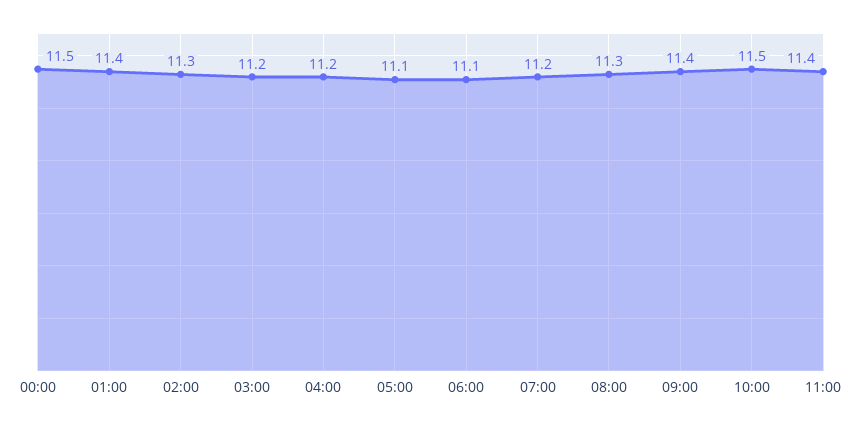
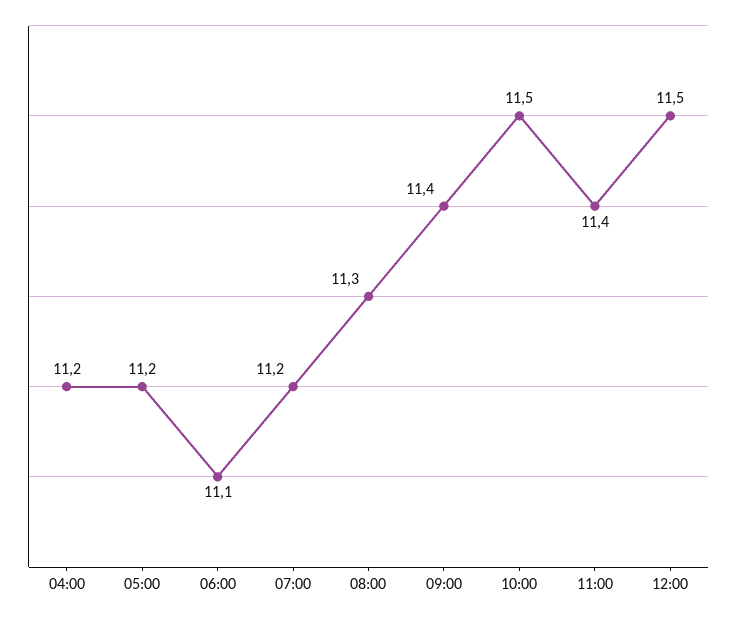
00:00: 11.5 -> none
01:00: 11.4 -> none
02:00: 11.3 -> none
03:00: 11.2 -> none
05:00: 11.1 -> 11.2
12:00: none -> 11.5

